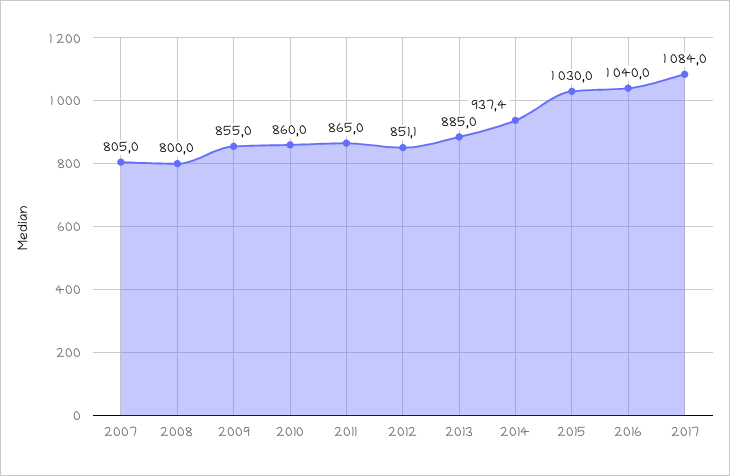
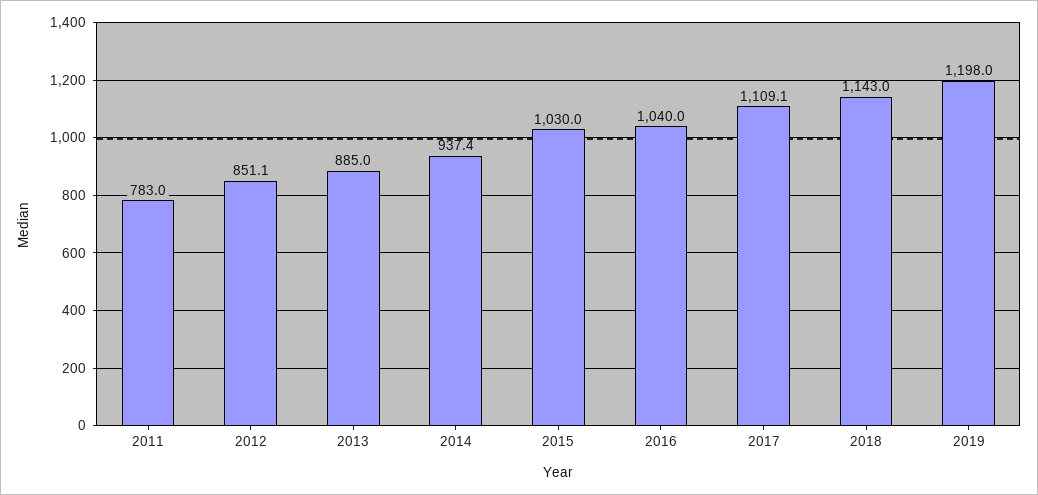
2007: 805 -> none
2008: 800 -> none
2009: 855 -> none
2010: 860 -> none
2011: 865 -> 783
2017: 1084 -> 1109.1
2018: none -> 1143
2019: none -> 1198

